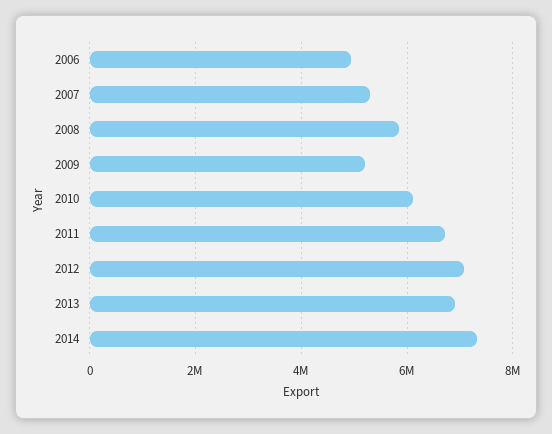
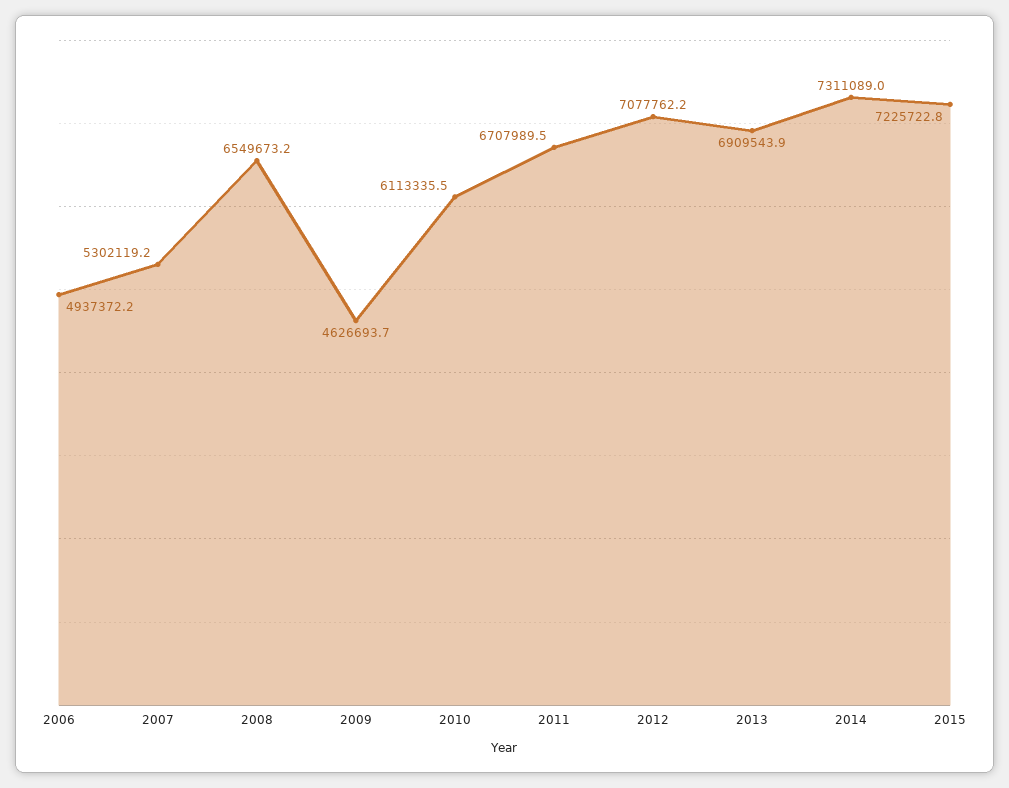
2008: 5800000 -> 6549673.2
2009: 5200000 -> 4626693.7
2015: none -> 7225722.8

